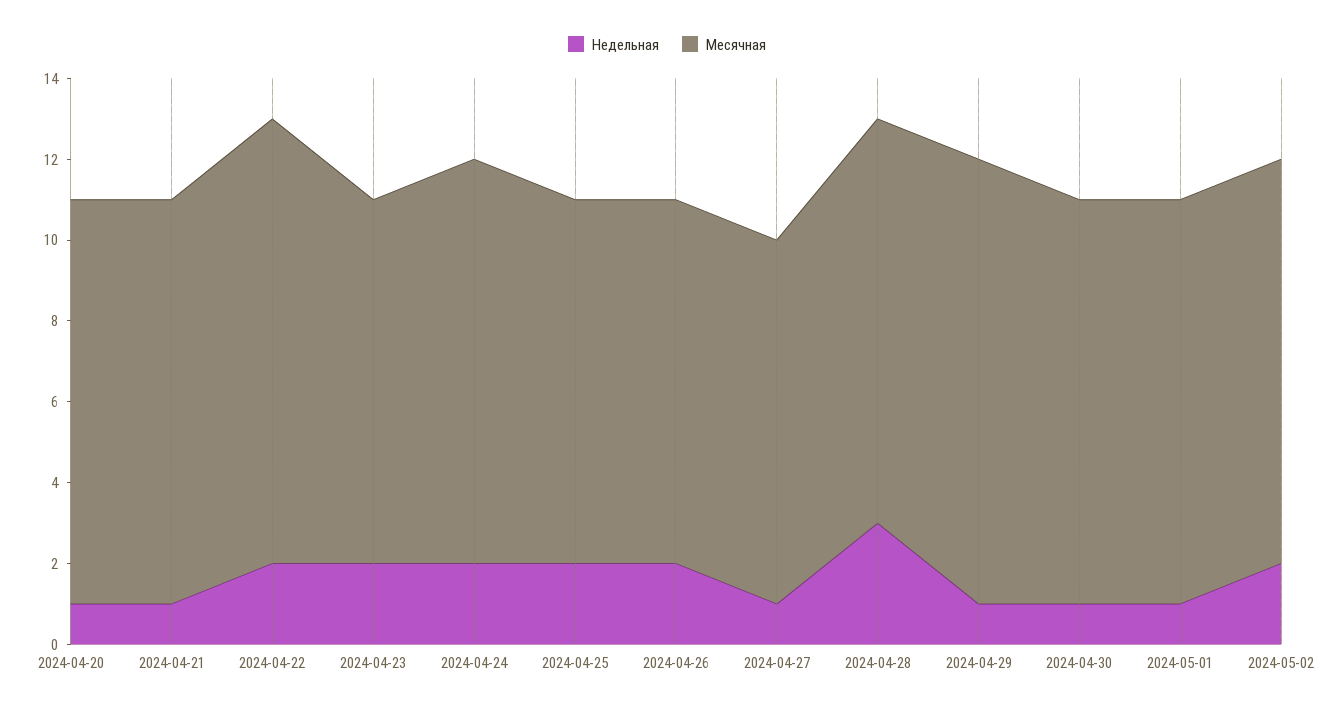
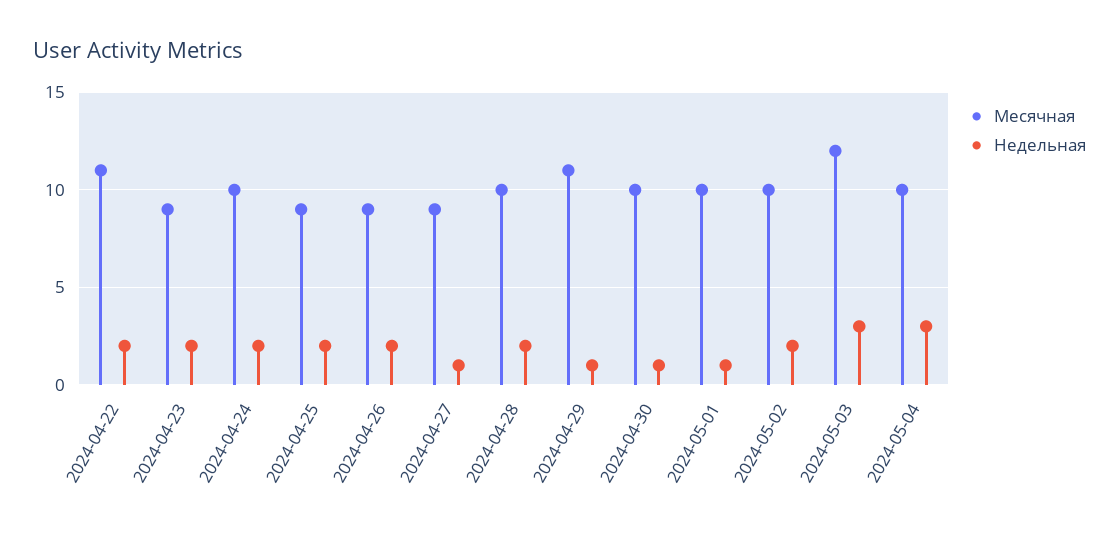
Недельная, 2024-04-20: 1 -> none
Месячная, 2024-04-20: 10 -> none
Недельная, 2024-04-21: 1 -> none
Месячная, 2024-04-21: 10 -> none
Недельная, 2024-04-28: 3 -> 2
Месячная, 2024-05-03: none -> 12
Недельная, 2024-05-03: none -> 3
Месячная, 2024-05-04: none -> 10
Недельная, 2024-05-04: none -> 3

